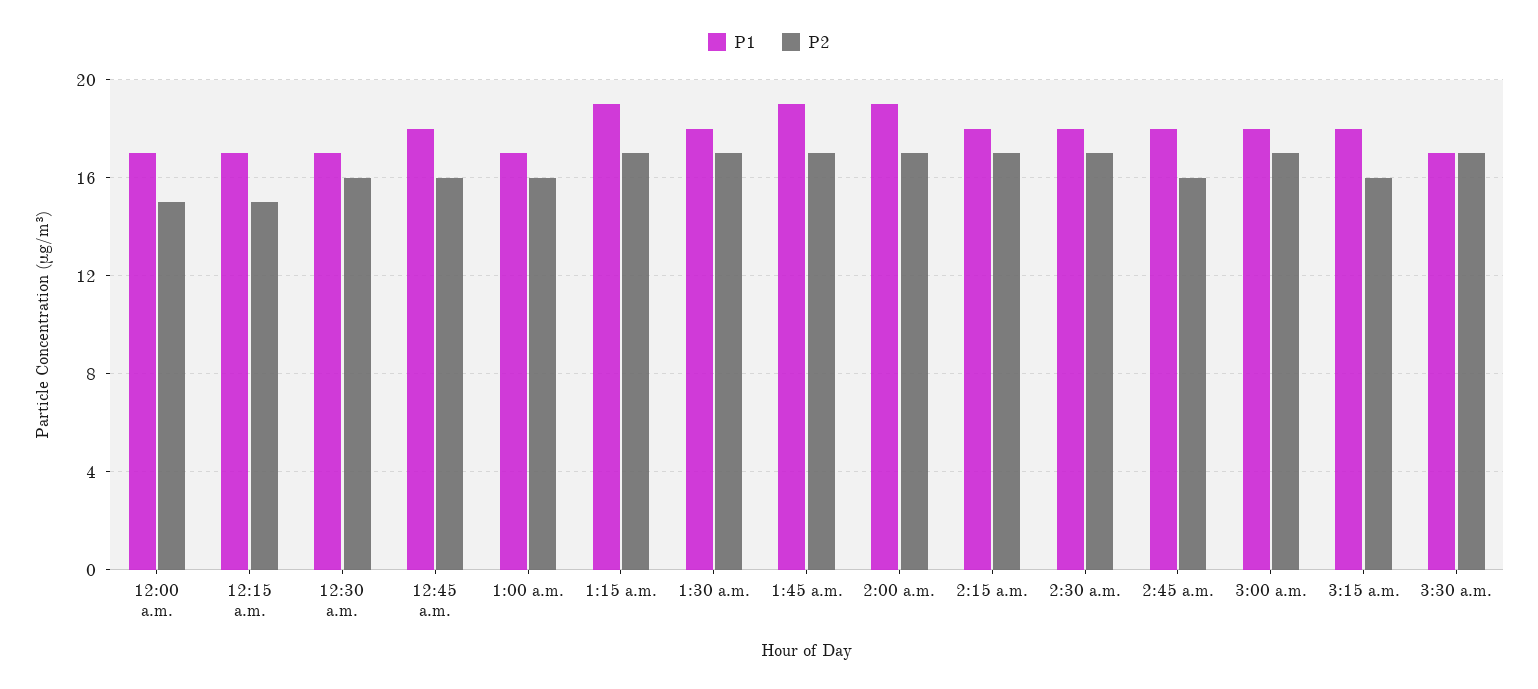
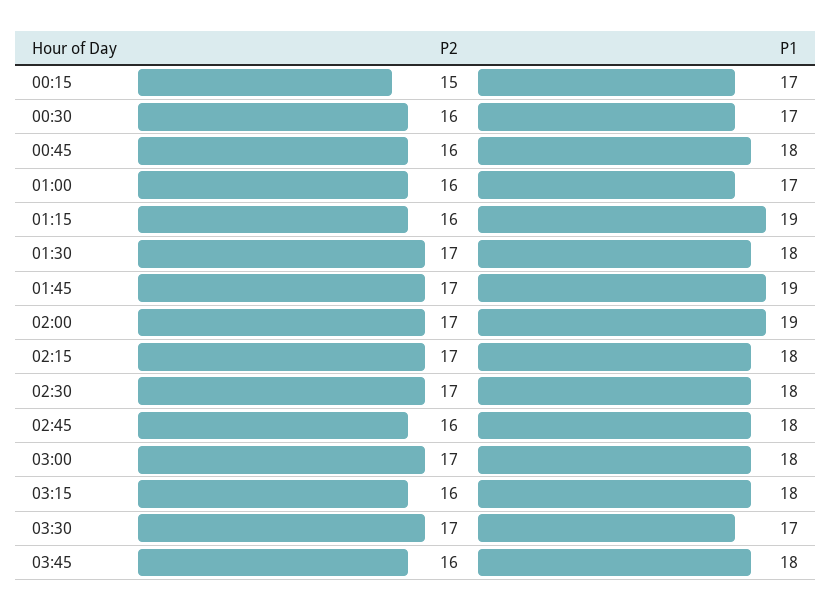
P1, 12:00 a.m.: 17 -> none
P2, 12:00 a.m.: 15 -> none
P2, 1:15 a.m.: 17 -> 16
P2, 03:45: none -> 16
P1, 03:45: none -> 18

